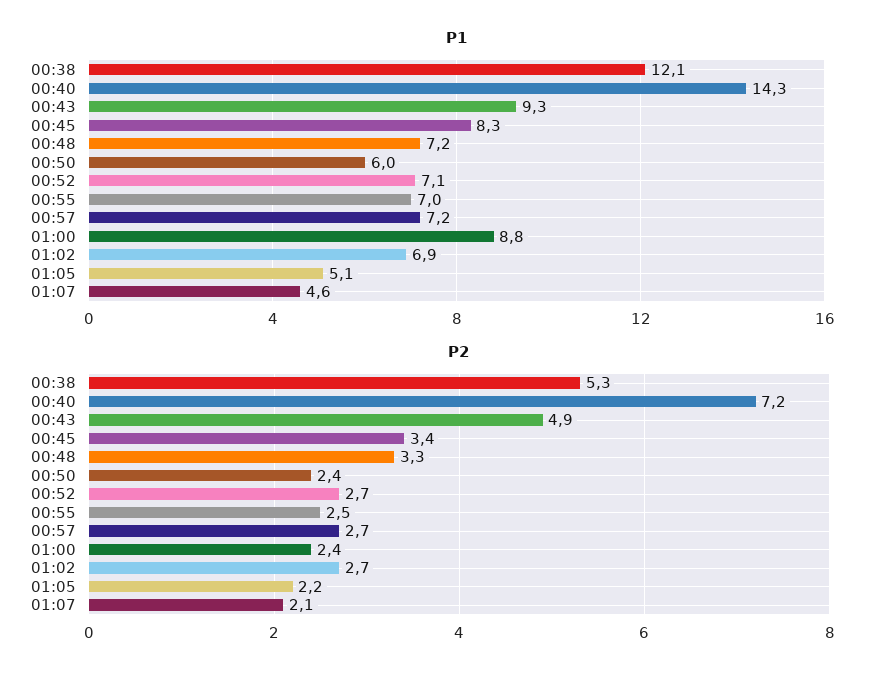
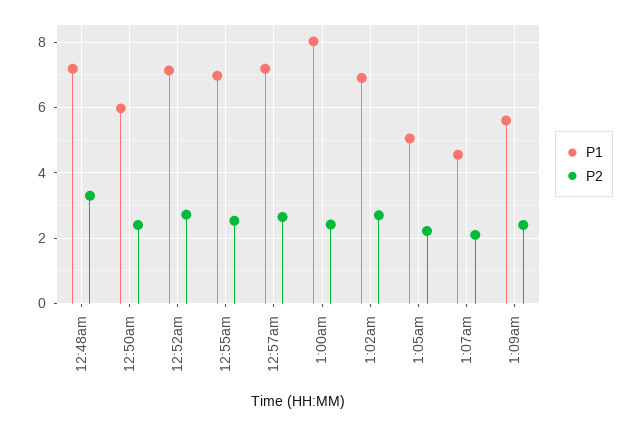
P1, 00:38: 12.1 -> none
P1, 00:40: 14.3 -> none
P1, 00:43: 9.3 -> none
P1, 00:45: 8.3 -> none
P1, 01:00: 8.8 -> 8
P2, 00:38: 5.3 -> none
P2, 00:40: 7.2 -> none
P2, 00:43: 4.9 -> none
P2, 00:45: 3.4 -> none
P1, 1:09am: none -> 5.6
P2, 1:09am: none -> 2.4

